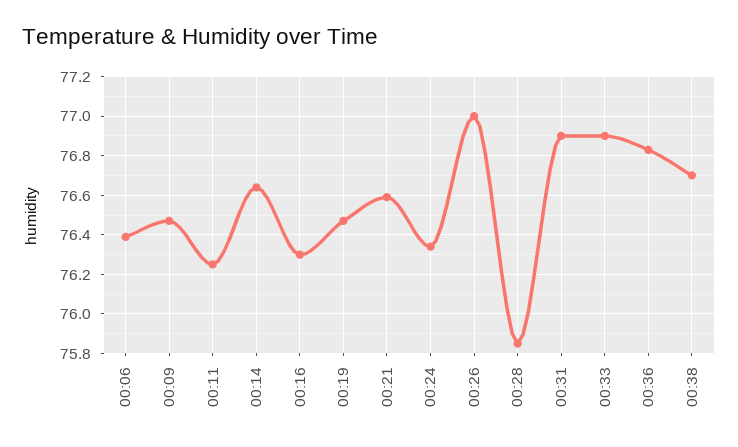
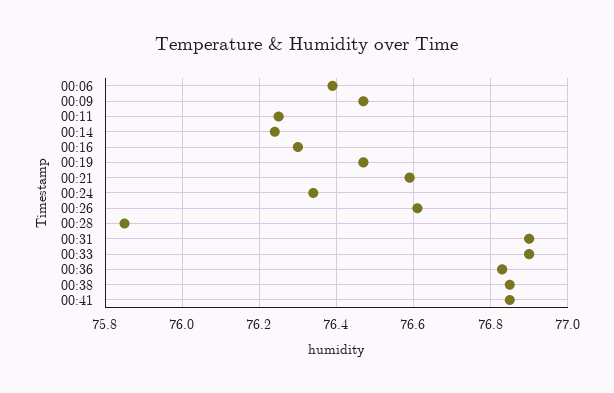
00:14: 76.65 -> 76.25
00:26: 77 -> 76.6
00:38: 76.7 -> 76.85
00:41: none -> 76.85

